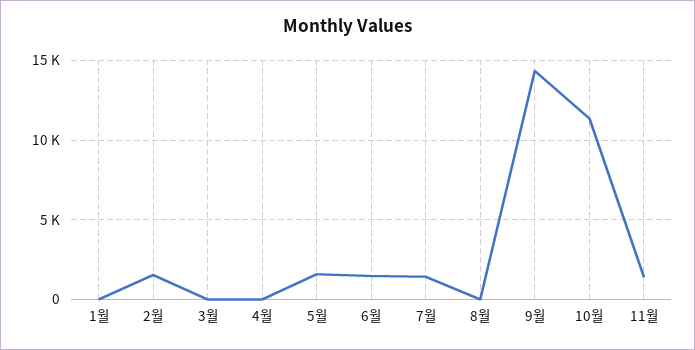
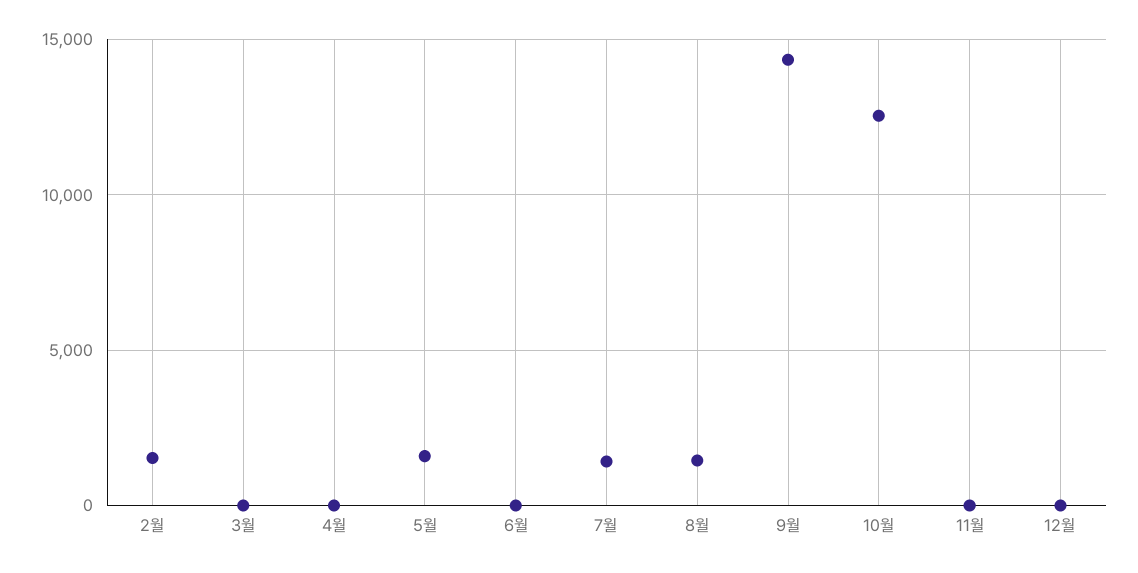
1월: 0 -> none
6월: 1500 -> 0
8월: 0 -> 1500
10월: 11500 -> 12500
11월: 1500 -> 0
12월: none -> 0

